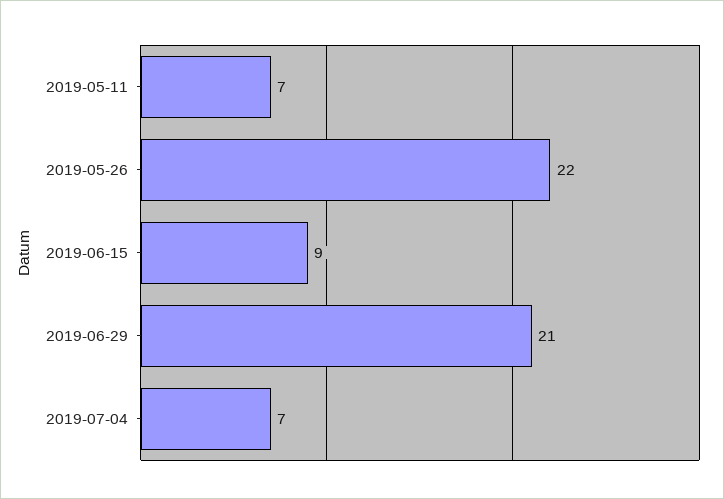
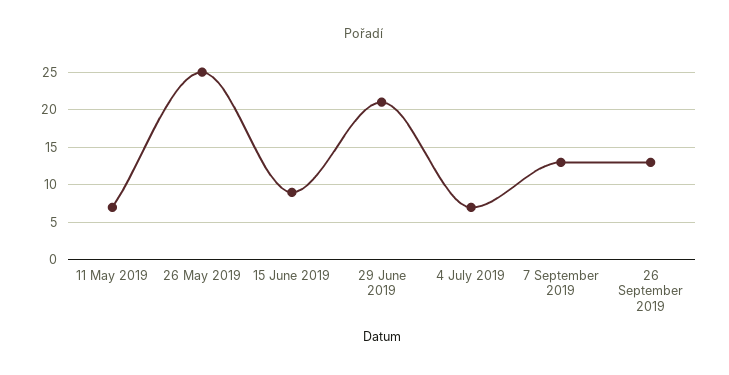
2019-05-26: 22 -> 25
7 September 2019: none -> 13
26 September 2019: none -> 13

